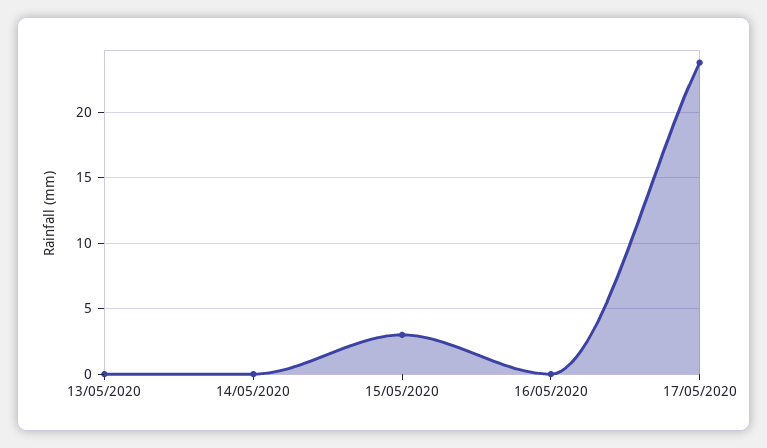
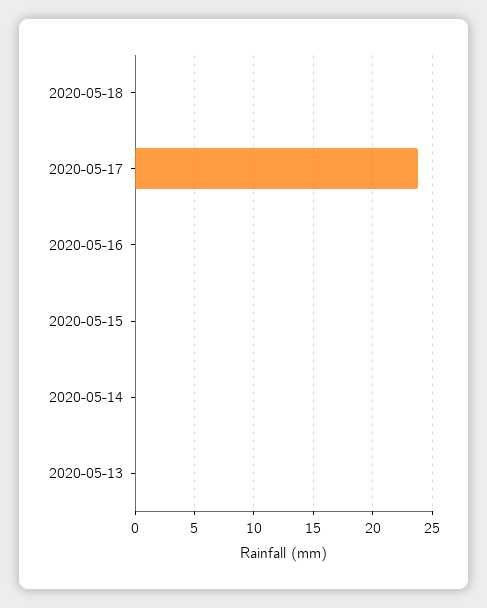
15/05/2020: 3 -> 0
2020-05-18: none -> 0

